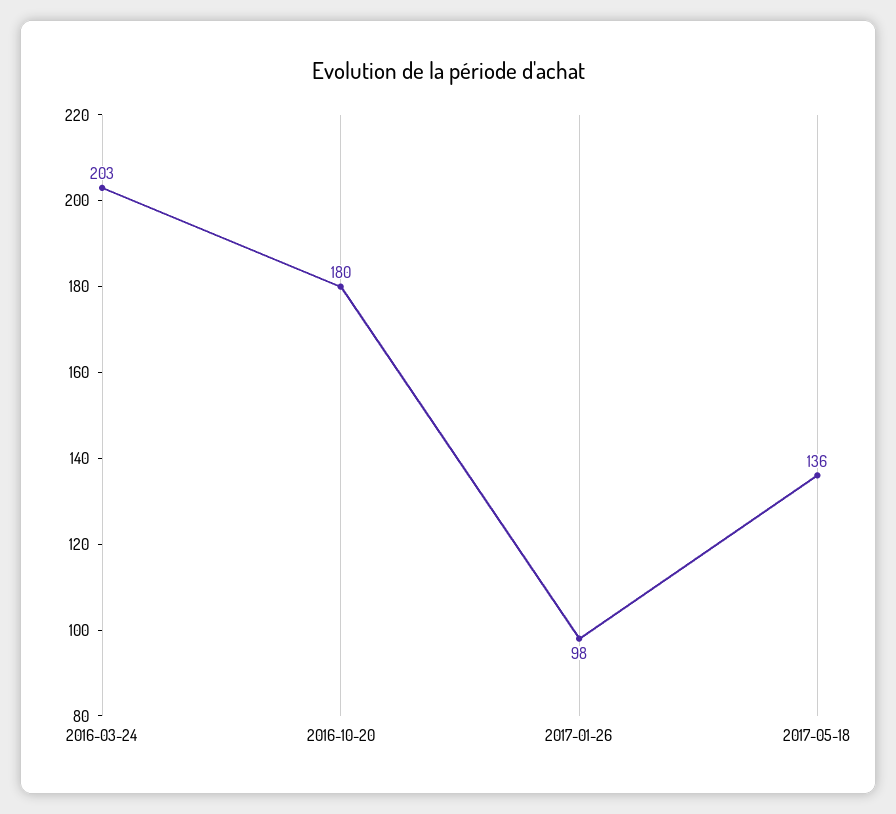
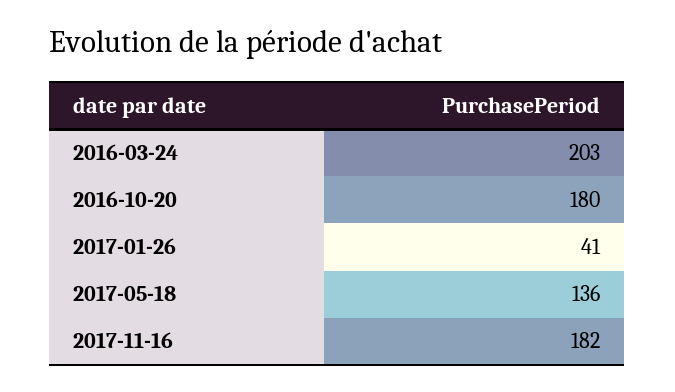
2017-01-26: 98 -> 41
2017-11-16: none -> 182

